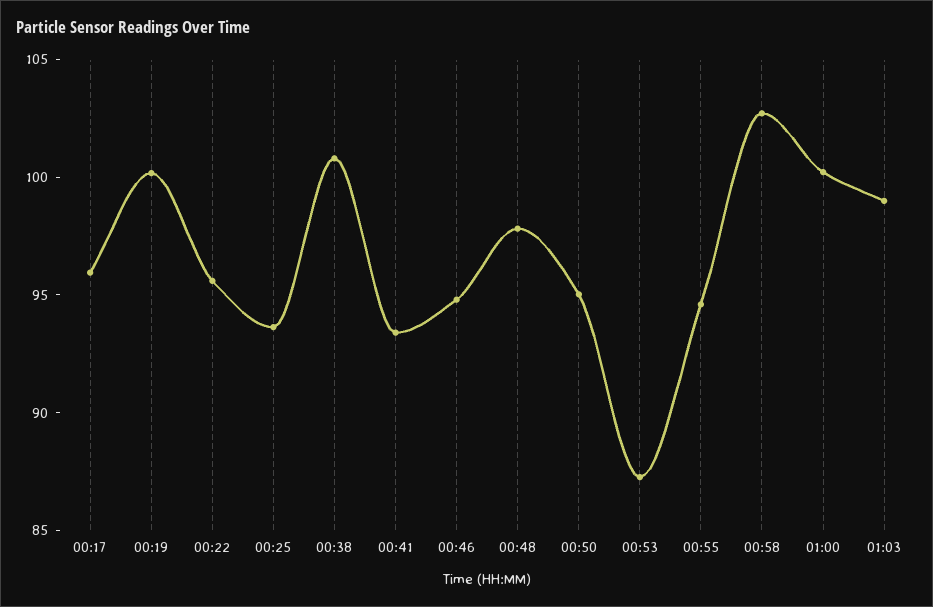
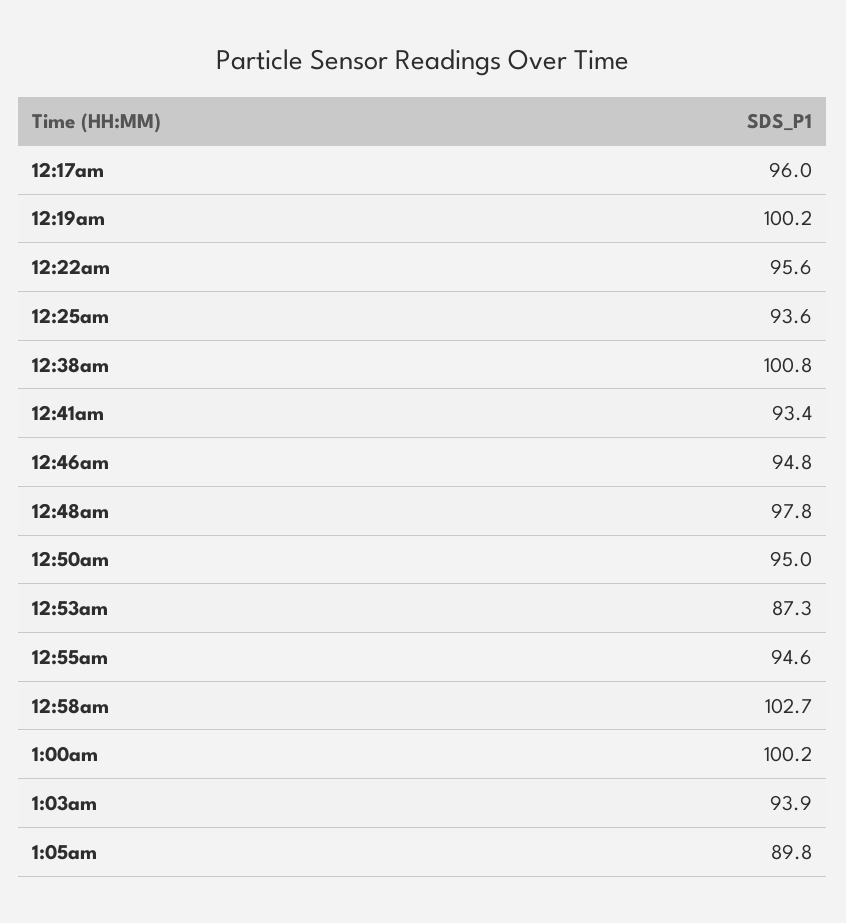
01:03: 99 -> 93.9
1:05am: none -> 89.8

